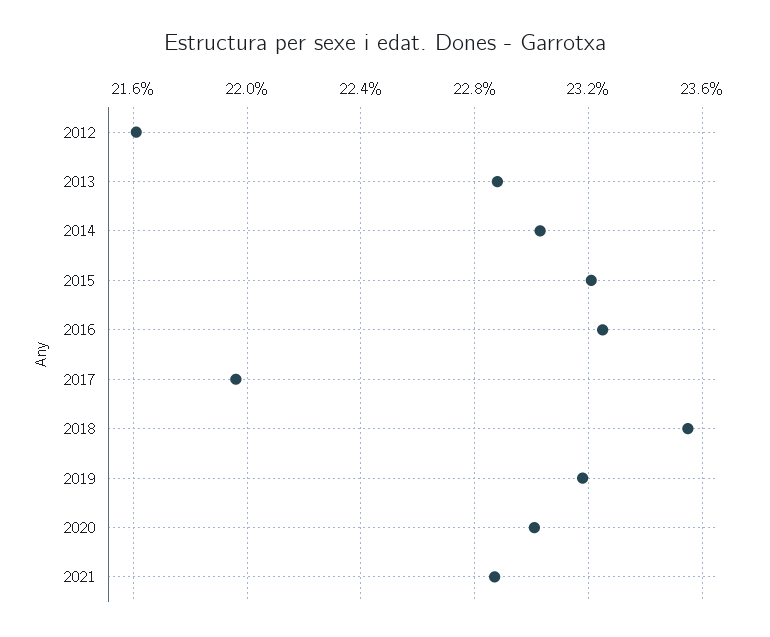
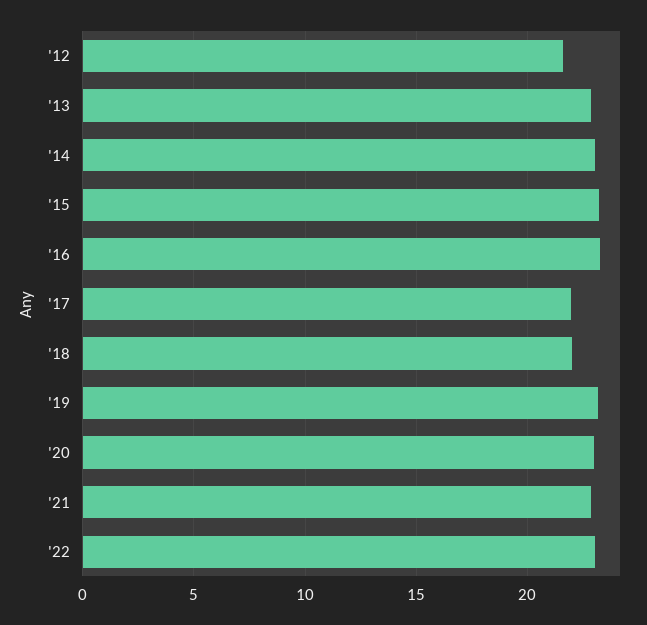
2018: 23.55 -> 22
'22: none -> 23

